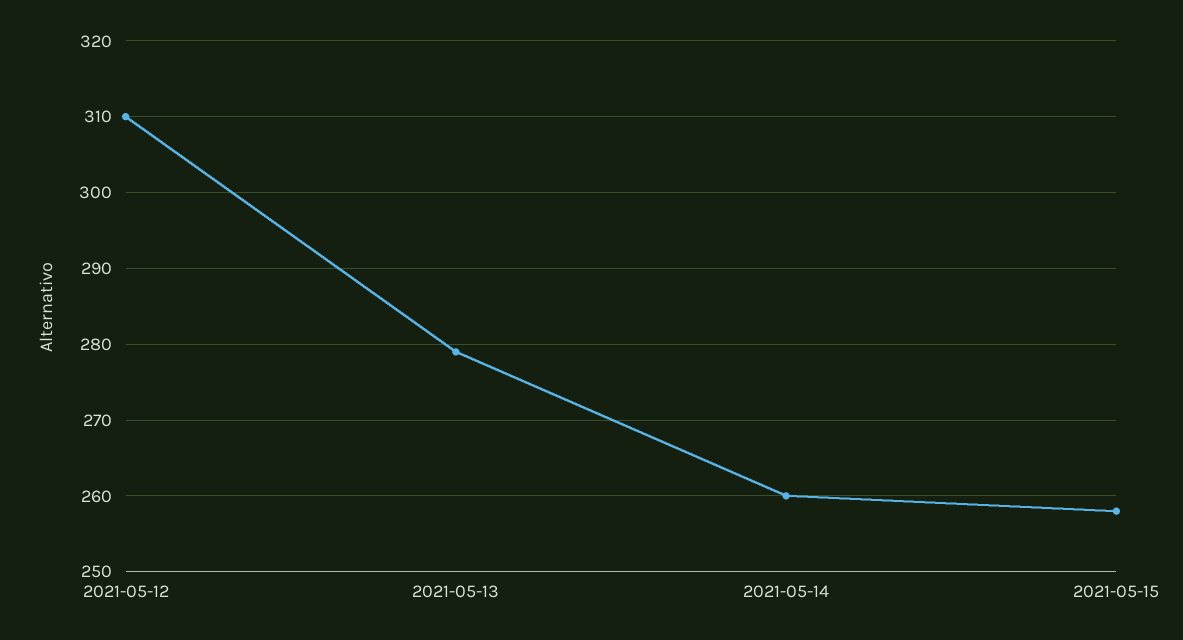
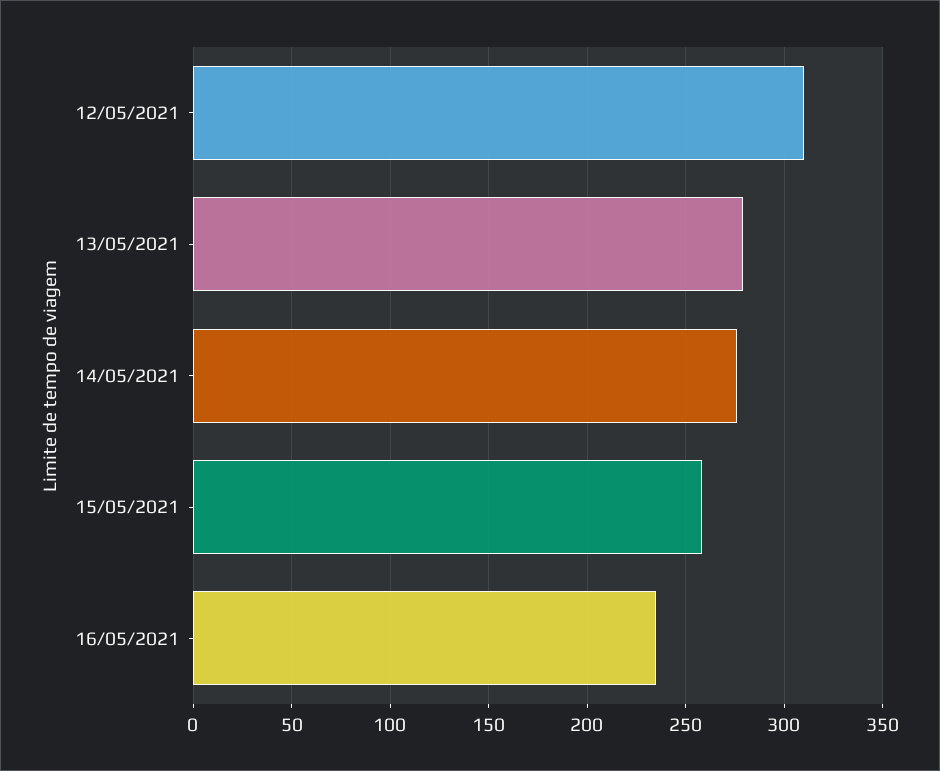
2021-05-14: 260 -> 275
16/05/2021: none -> 235

